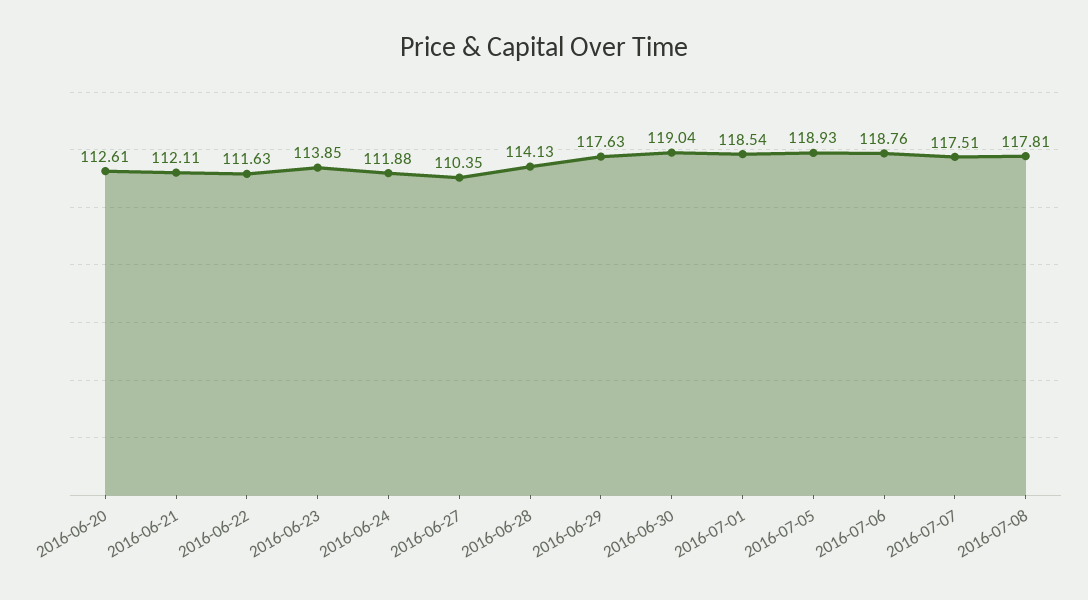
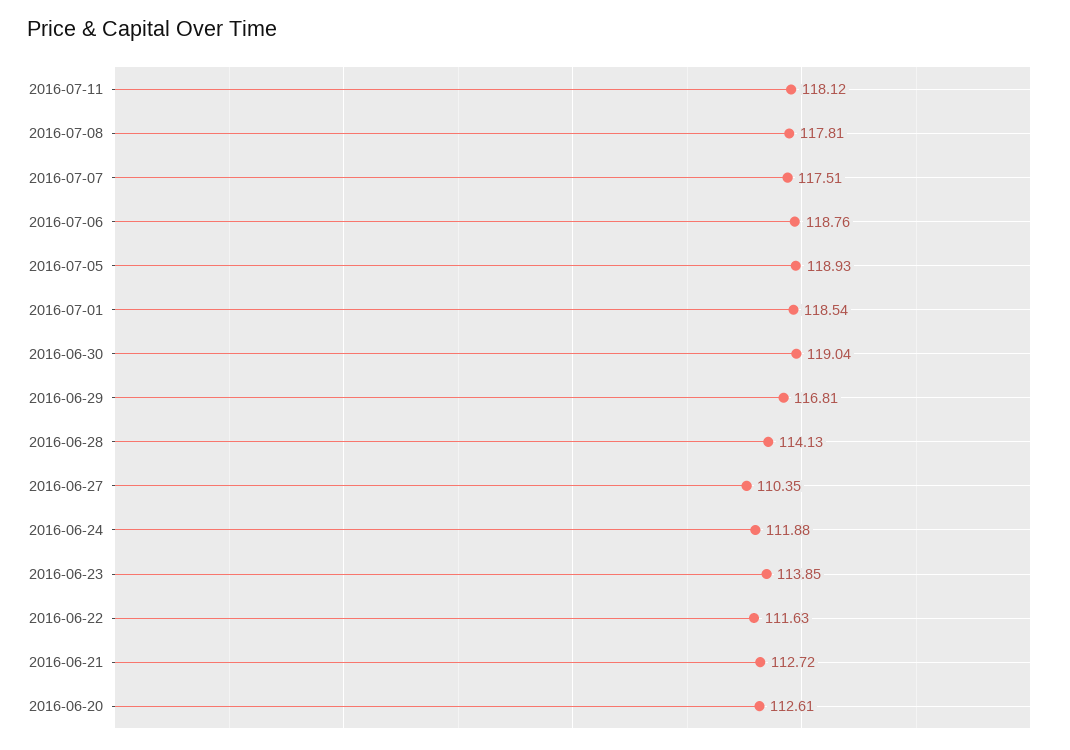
2016-06-21: 112.11 -> 112.72
2016-06-29: 117.63 -> 116.81
2016-07-11: none -> 118.12

